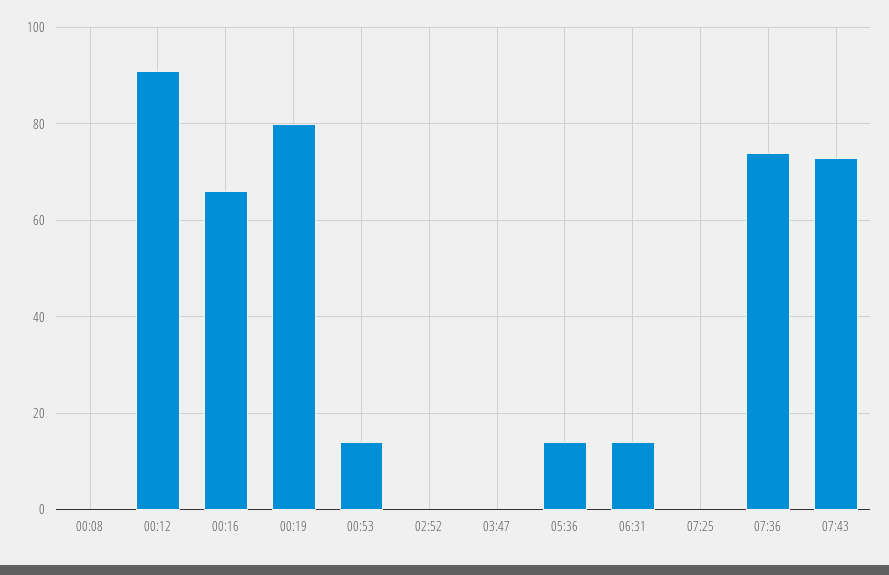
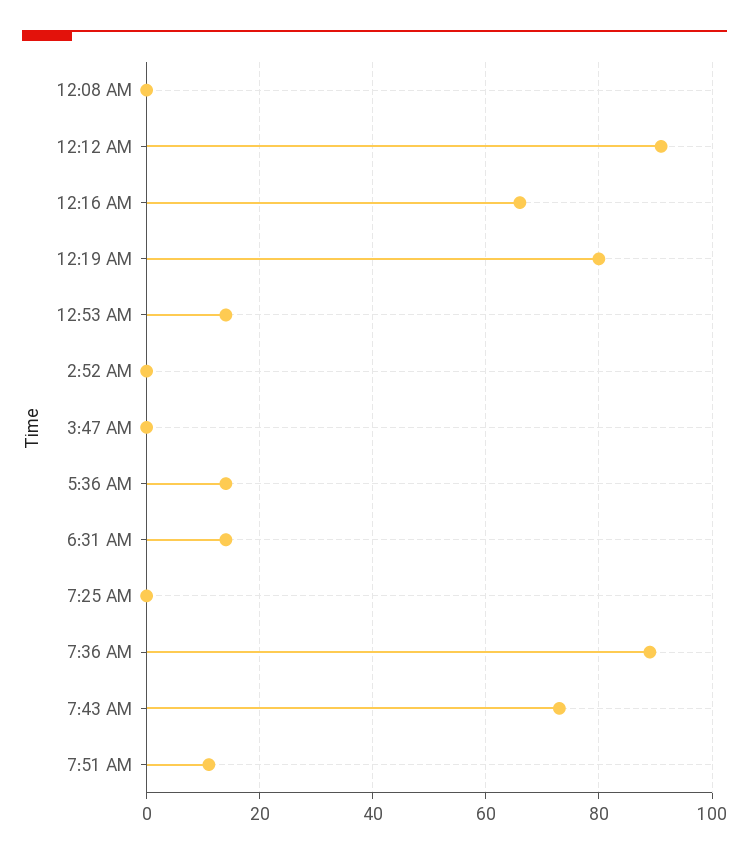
07:36: 75 -> 90
7:51 AM: none -> 10

